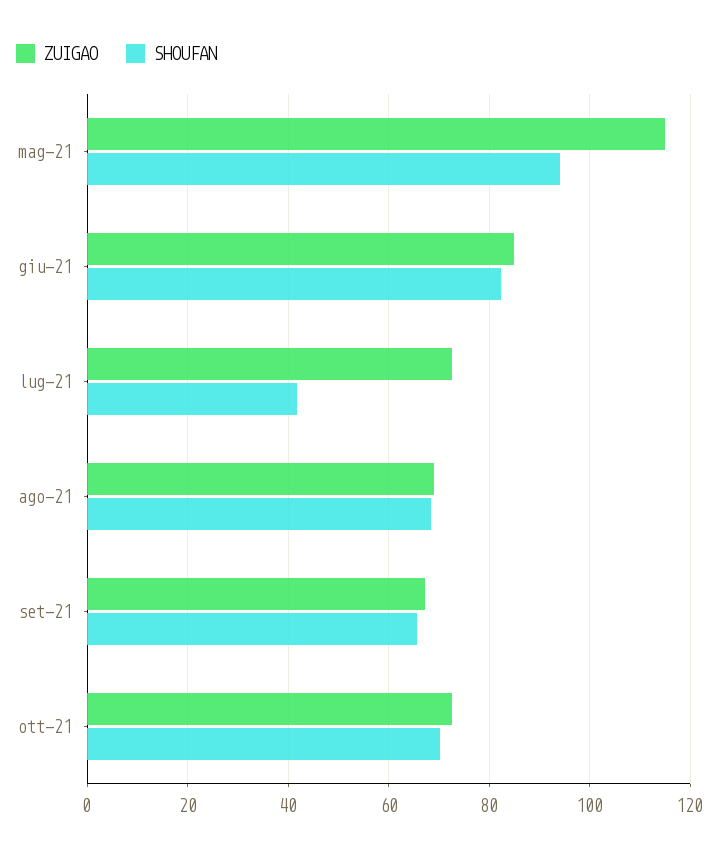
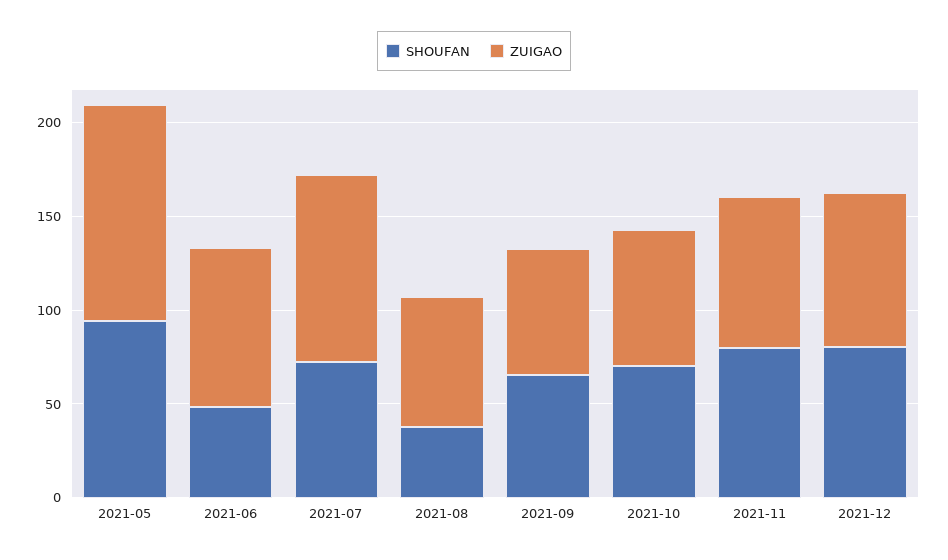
SHOUFAN, giu-21: 82 -> 50
ZUIGAO, lug-21: 72 -> 100
SHOUFAN, lug-21: 42 -> 70
SHOUFAN, ago-21: 68 -> 40
SHOUFAN, 2021-11: none -> 80
ZUIGAO, 2021-11: none -> 80
SHOUFAN, 2021-12: none -> 80
ZUIGAO, 2021-12: none -> 80

